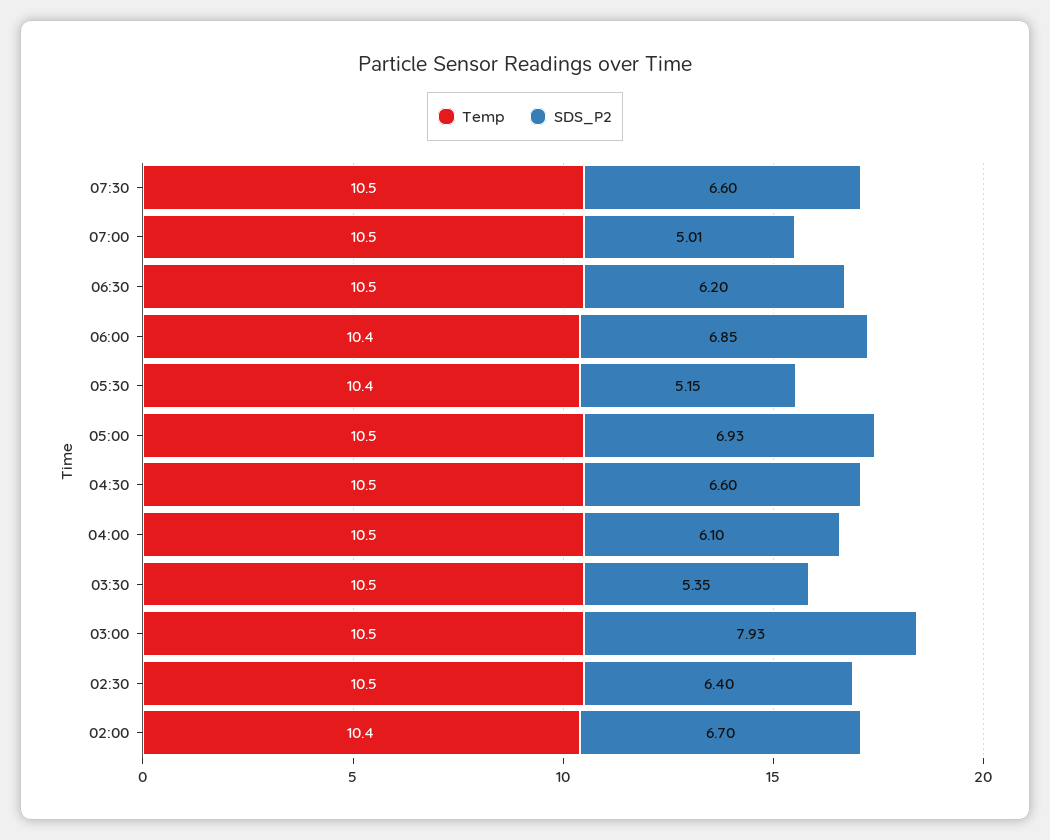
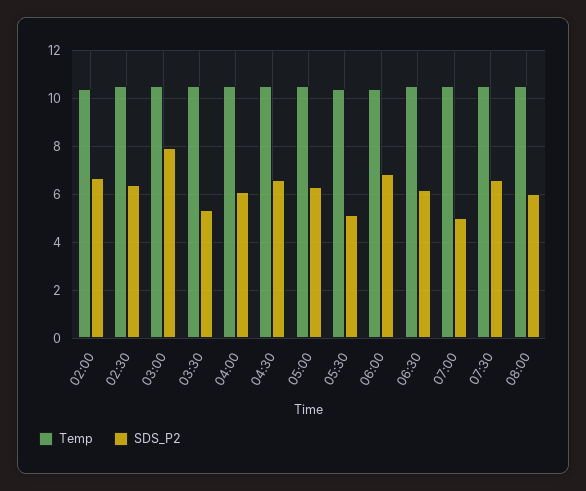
SDS_P2, 05:00: 6.93 -> 6.25
Temp, 08:00: none -> 10.5
SDS_P2, 08:00: none -> 6

